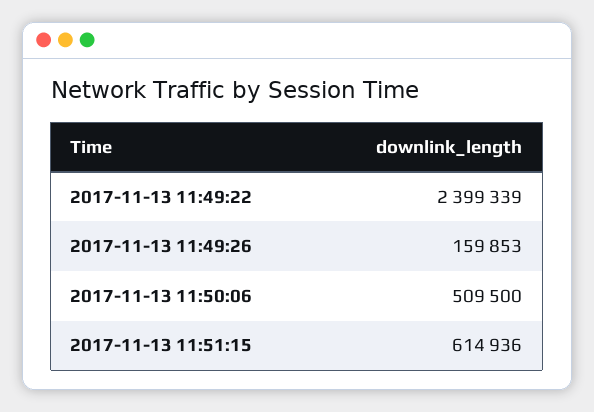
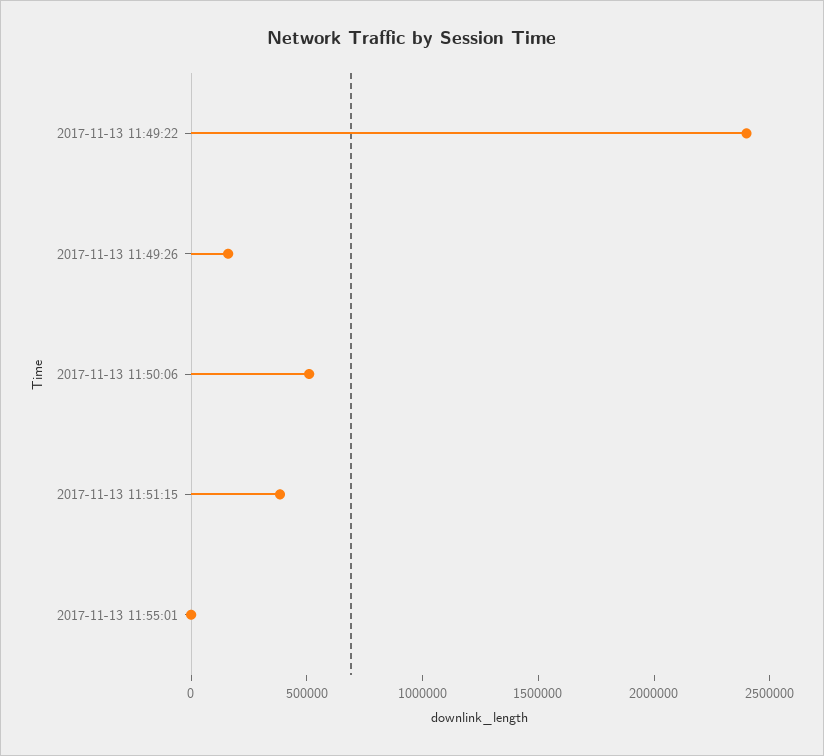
2017-11-13 11:51:15: 614936 -> 400000
2017-11-13 11:55:01: none -> 0

